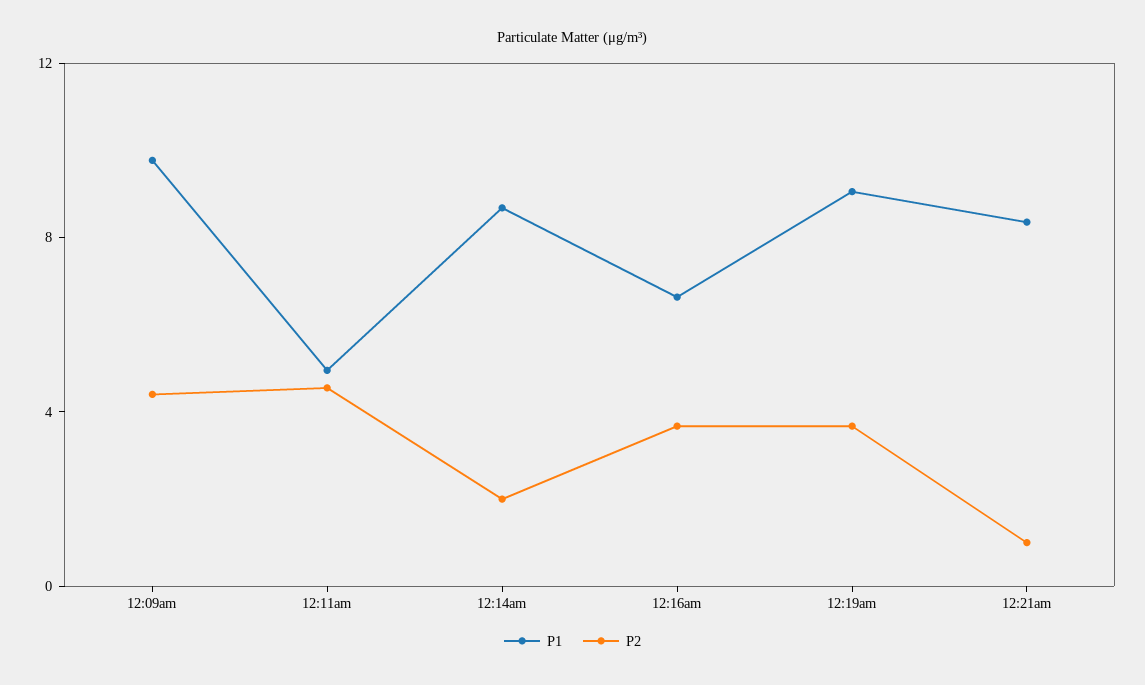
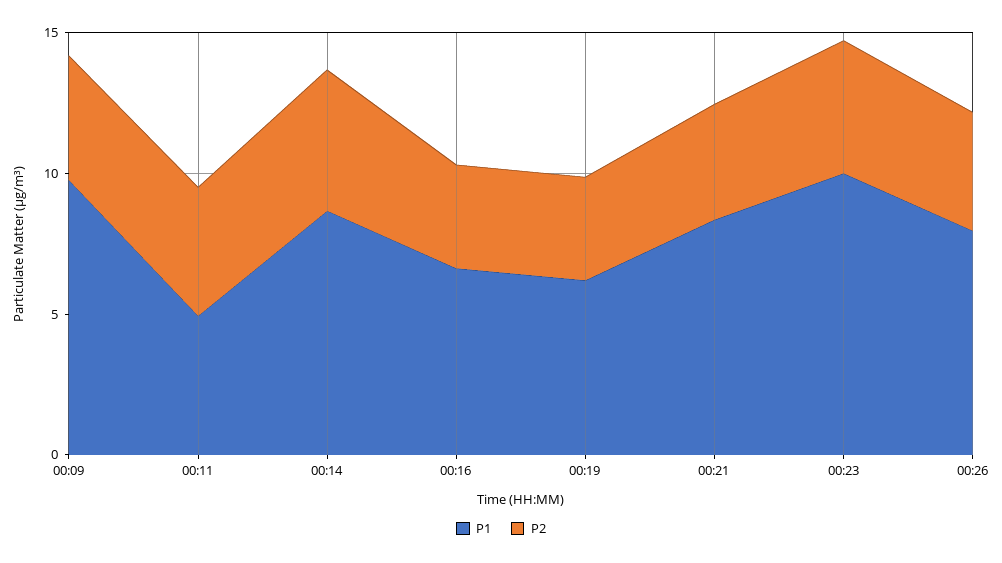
P2, 12:14am: 2 -> 5
P1, 12:19am: 9 -> 6
P2, 12:21am: 1 -> 4
P1, 00:23: none -> 10
P2, 00:23: none -> 5
P1, 00:26: none -> 8
P2, 00:26: none -> 4

